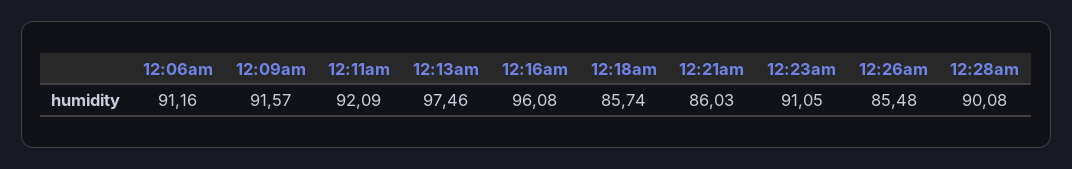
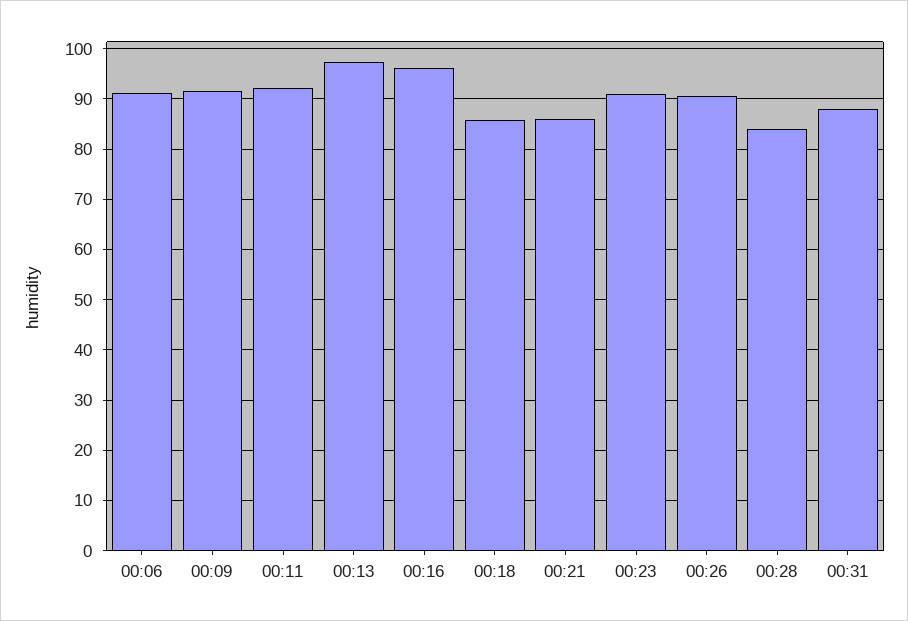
12:26am: 85.48 -> 90
12:28am: 90.08 -> 84
00:31: none -> 88

